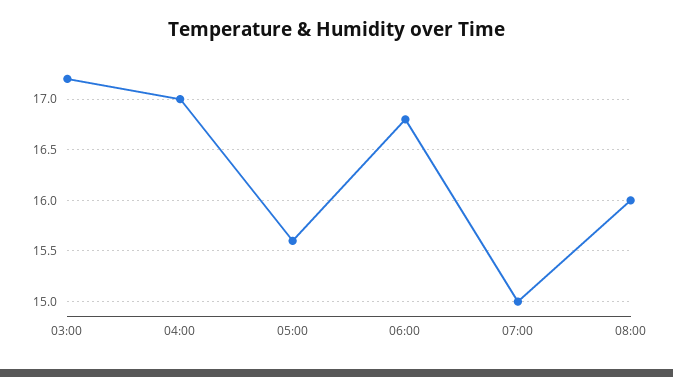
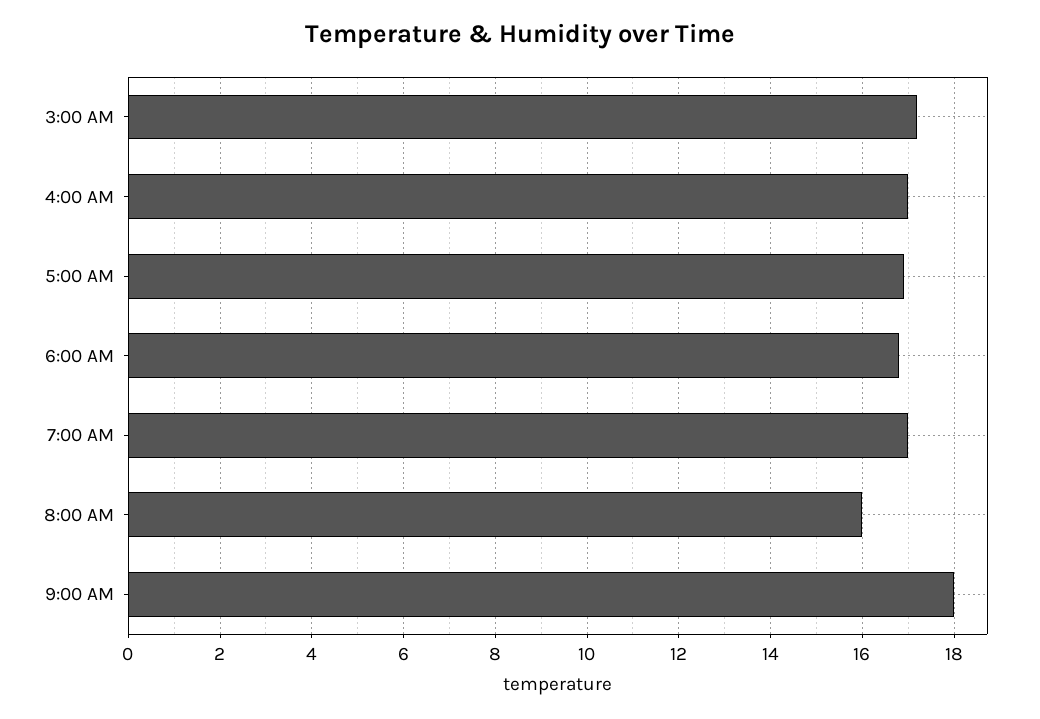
05:00: 15.6 -> 17
07:00: 15 -> 17
9:00 AM: none -> 18

